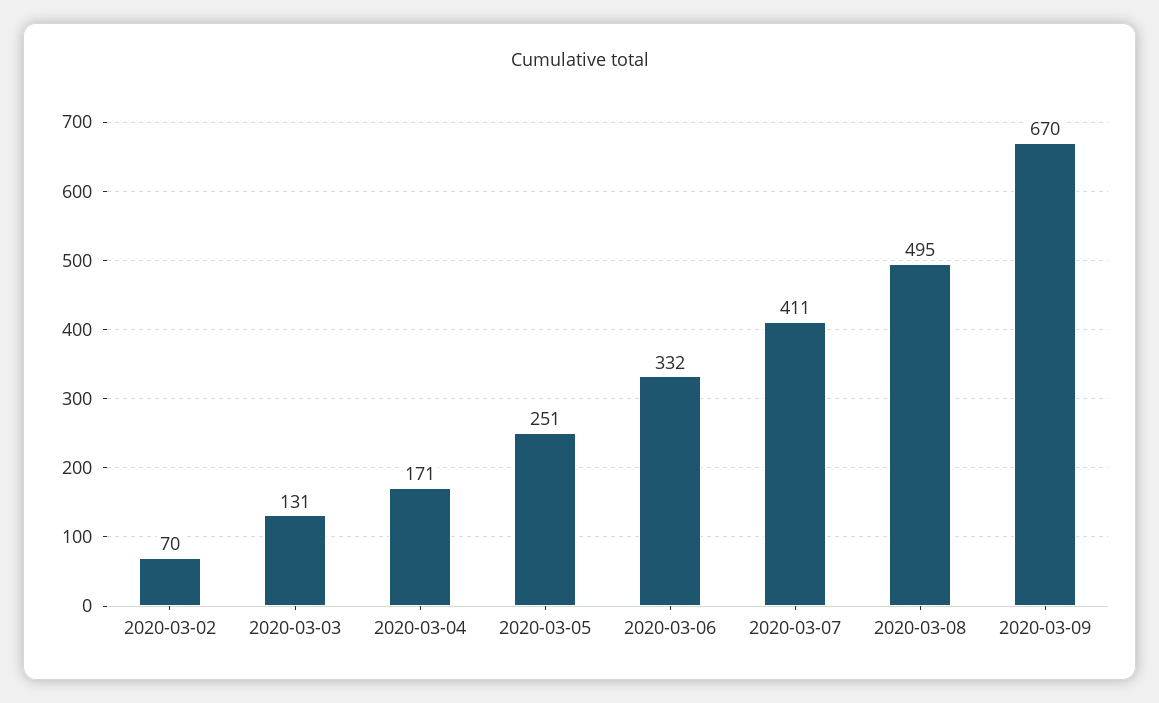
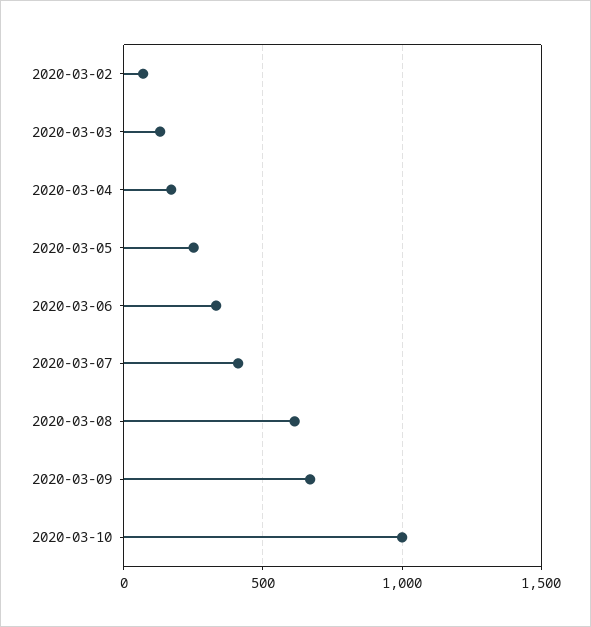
2020-03-08: 495 -> 600
2020-03-10: none -> 1000

